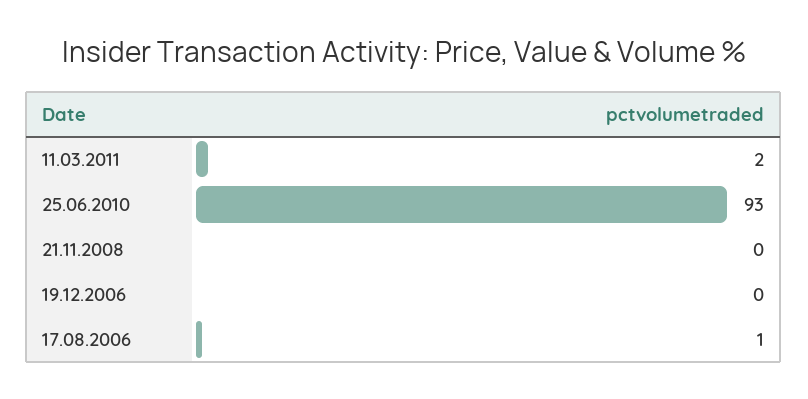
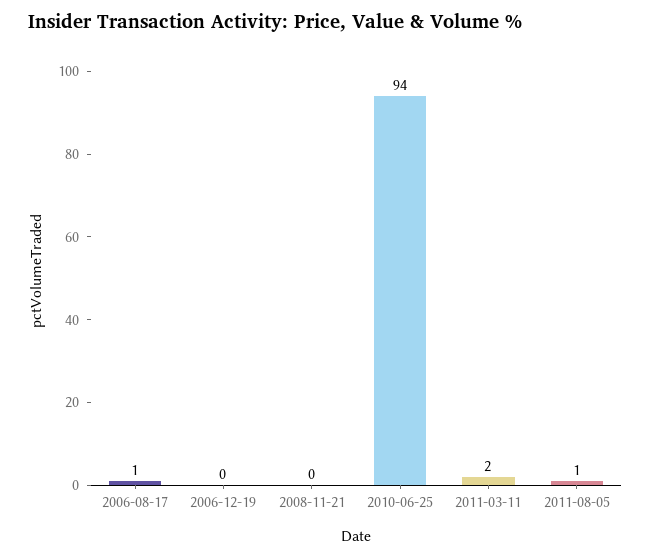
25.06.2010: 93 -> 94
2011-08-05: none -> 1

